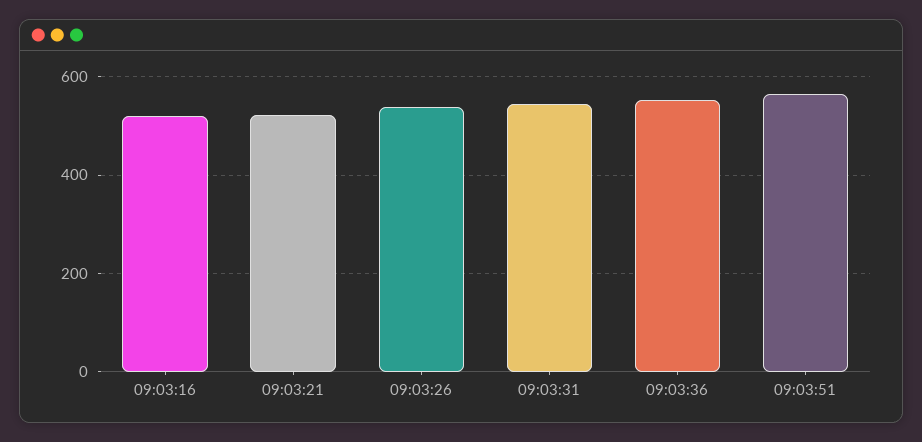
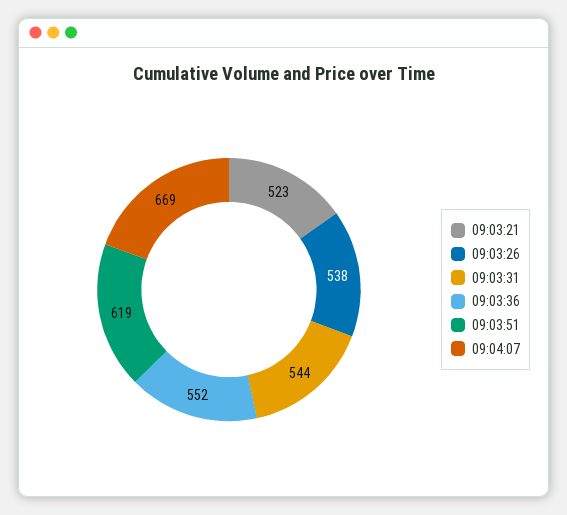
09:03:16: 520 -> none
09:03:51: 560 -> 619
09:04:07: none -> 669

